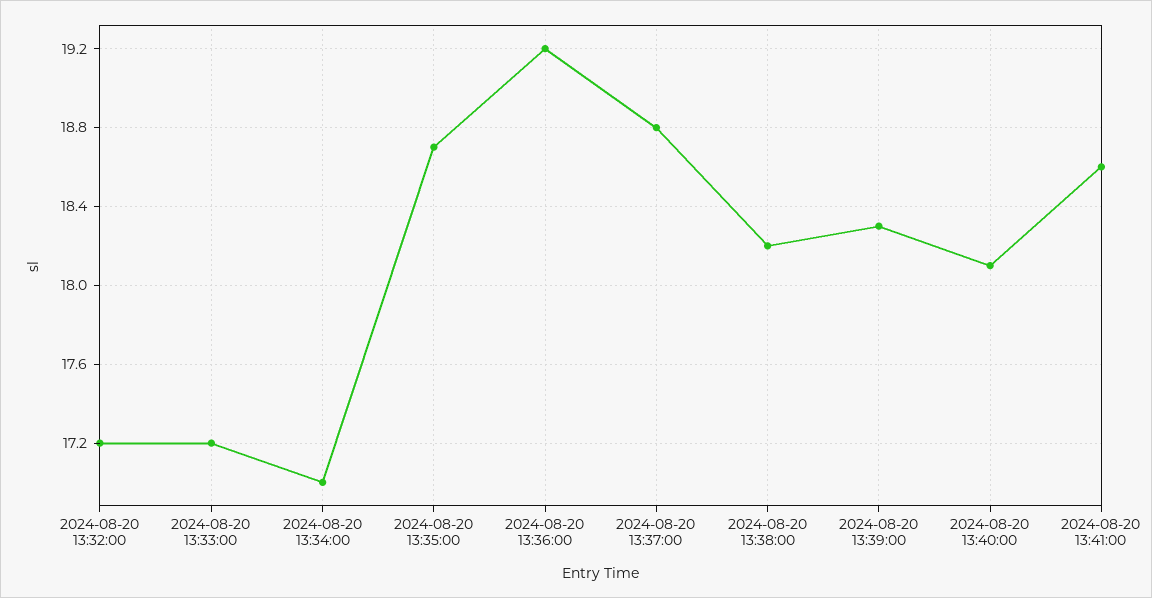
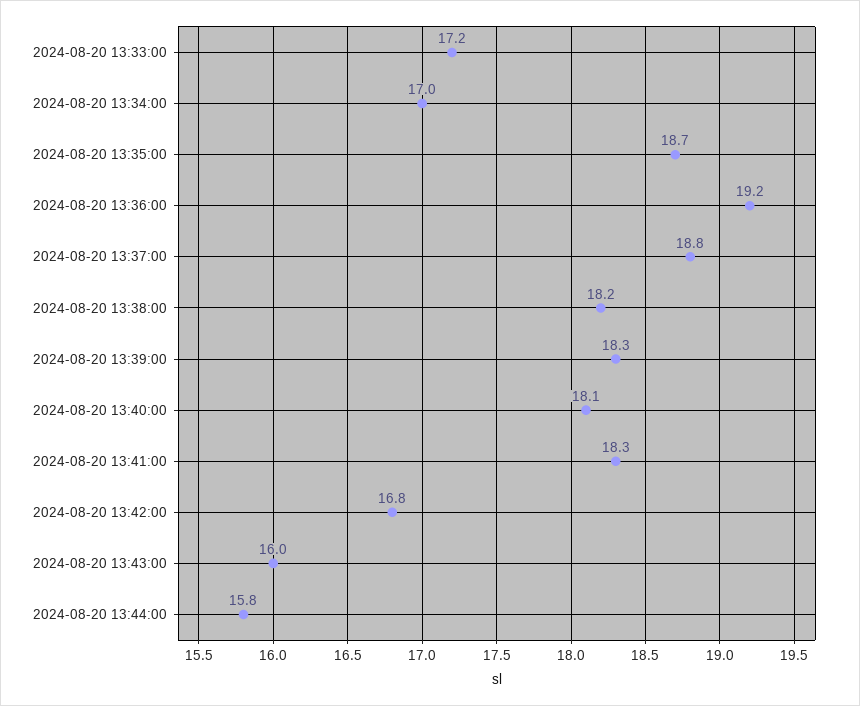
2024-08-20 13:32:00: 17.2 -> none
2024-08-20 13:41:00: 18.6 -> 18.3
2024-08-20 13:42:00: none -> 16.8
2024-08-20 13:43:00: none -> 16
2024-08-20 13:44:00: none -> 15.8

